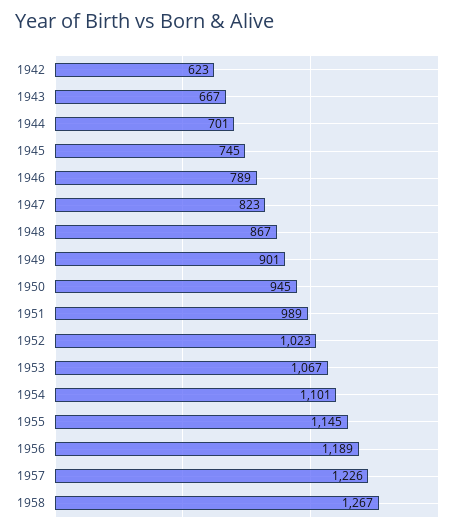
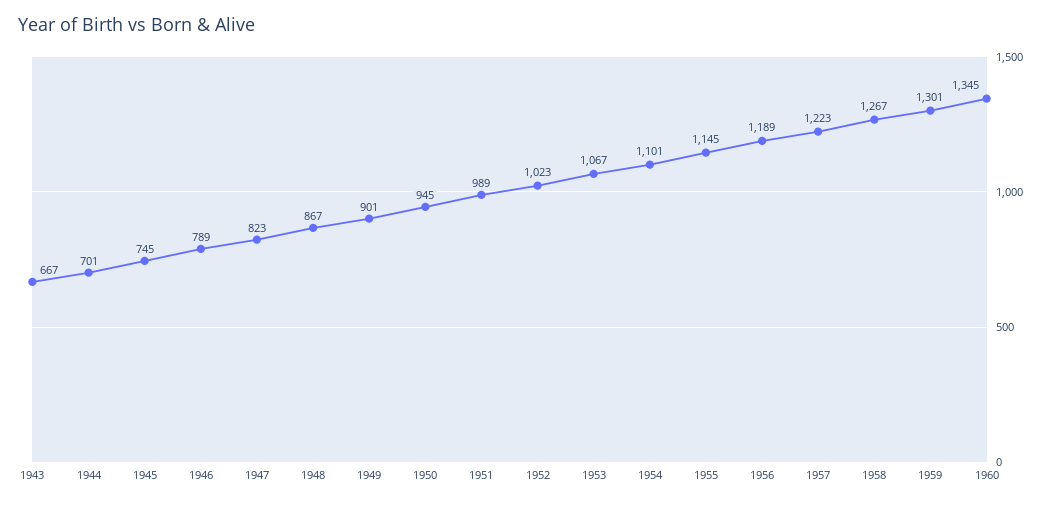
1942: 623 -> none
1957: 1226 -> 1223
1959: none -> 1301
1960: none -> 1345

